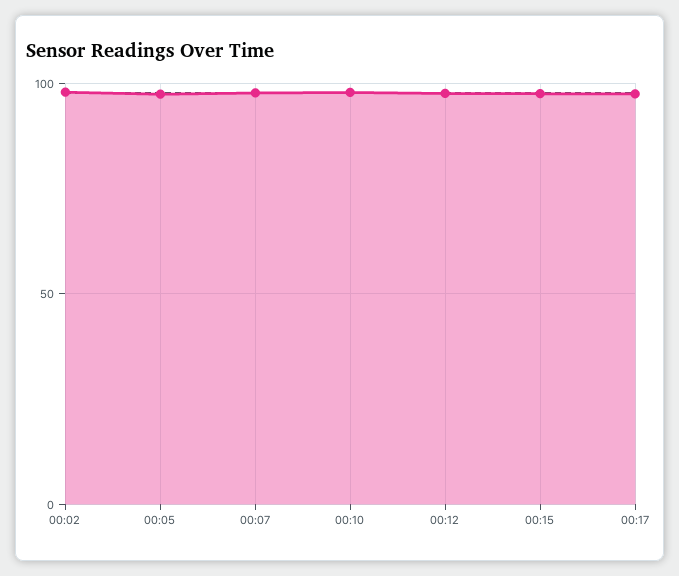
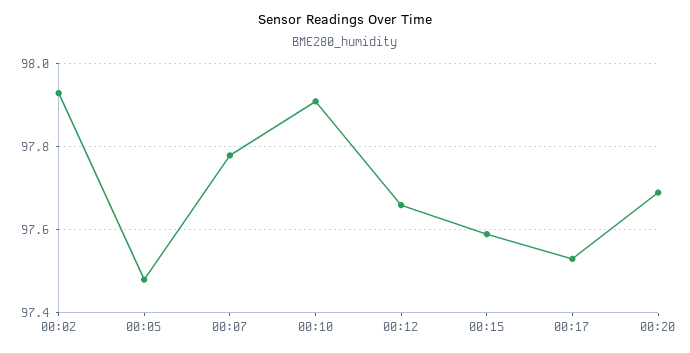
00:20: none -> 97.7

